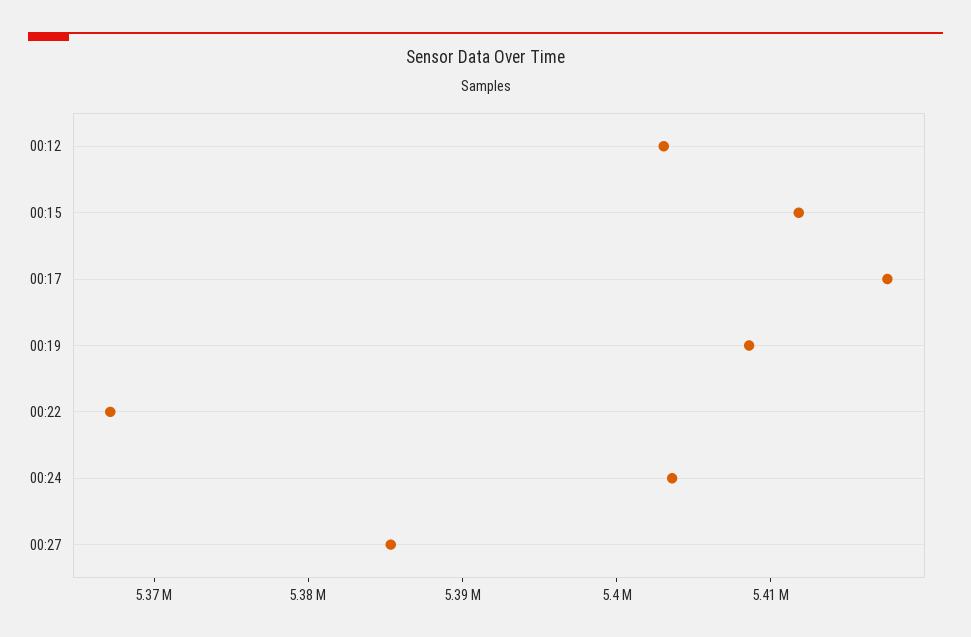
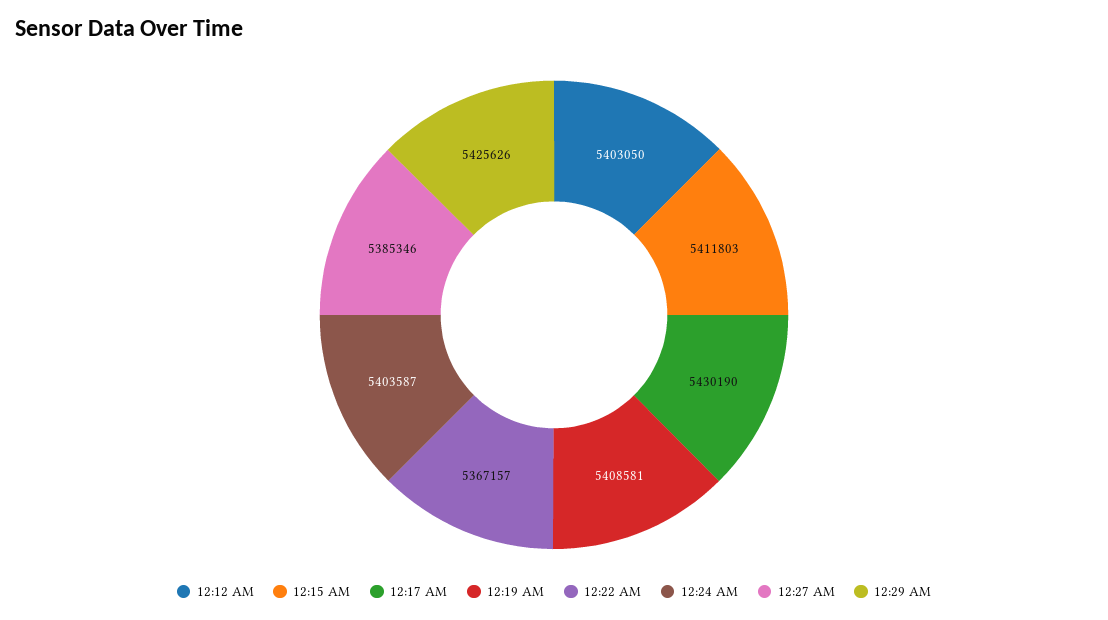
00:17: 5418000 -> 5430190
12:29 AM: none -> 5425626

